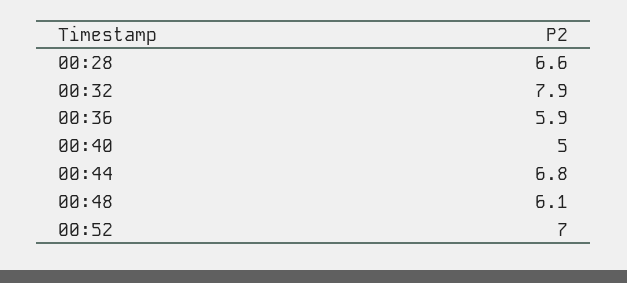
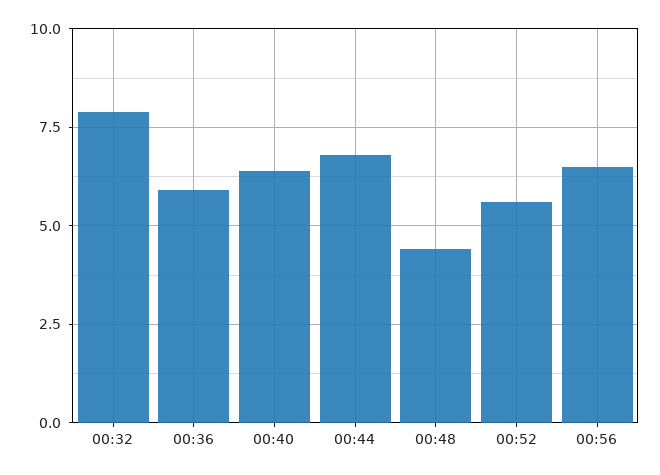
00:28: 6.6 -> none
00:40: 5 -> 6.5
00:48: 6.1 -> 4.5
00:52: 7 -> 5.5
00:56: none -> 6.5

